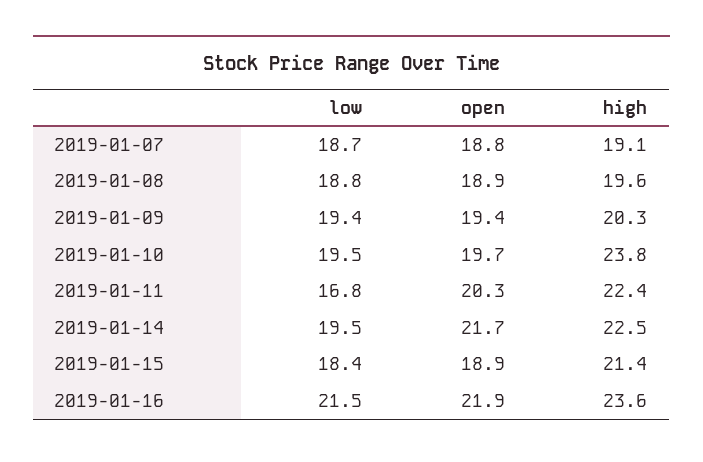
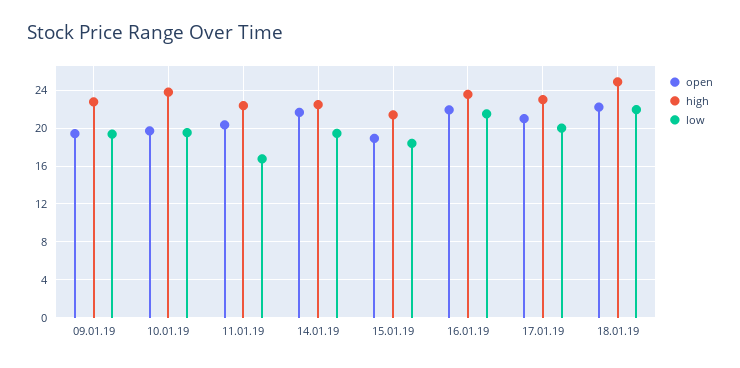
low, 2019-01-07: 18.7 -> none
open, 2019-01-07: 18.8 -> none
high, 2019-01-07: 19.1 -> none
low, 2019-01-08: 18.8 -> none
open, 2019-01-08: 18.9 -> none
high, 2019-01-08: 19.6 -> none
high, 2019-01-09: 20.3 -> 23
open, 17.01.19: none -> 21
high, 17.01.19: none -> 23
low, 17.01.19: none -> 20
open, 18.01.19: none -> 22
high, 18.01.19: none -> 25
low, 18.01.19: none -> 22

